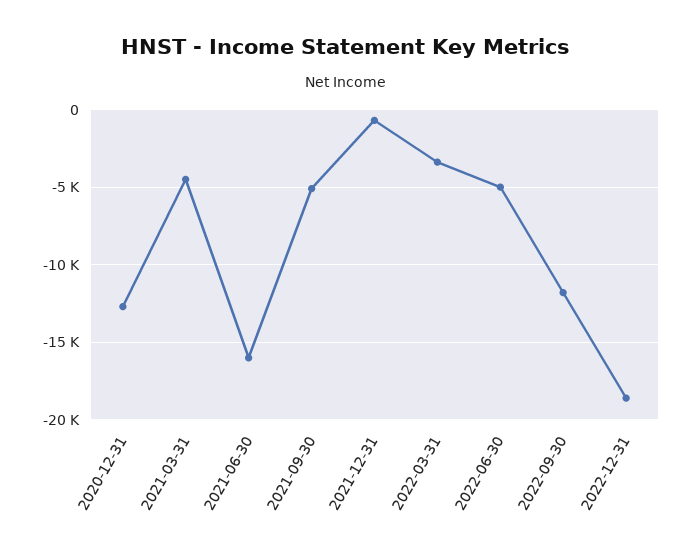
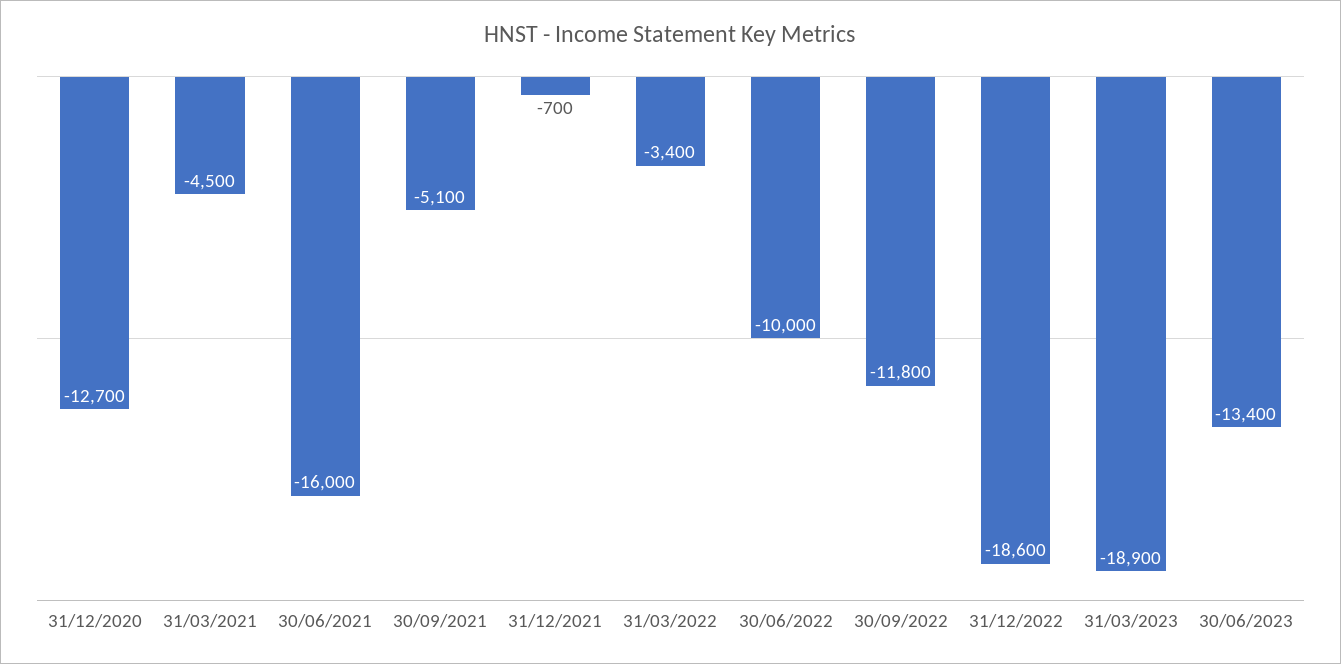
2022-06-30: -5000 -> -10000
31/03/2023: none -> -18900
30/06/2023: none -> -13400

